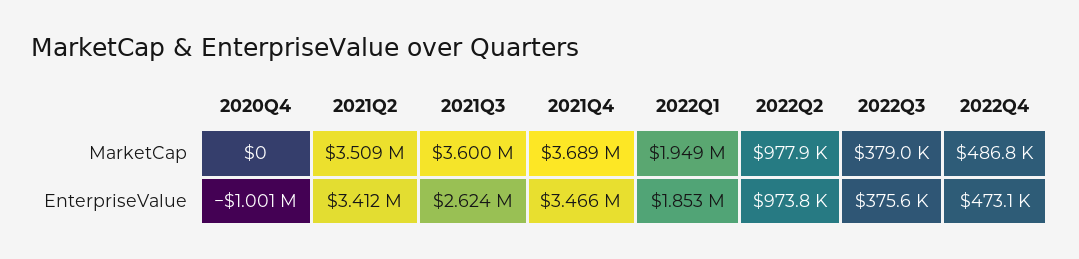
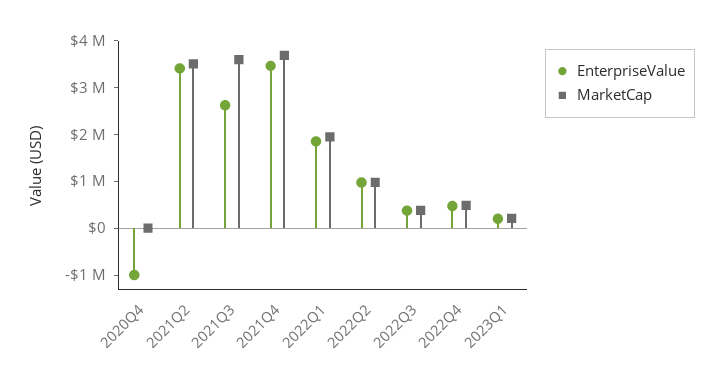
EnterpriseValue, 2023Q1: none -> 200000
MarketCap, 2023Q1: none -> 200000

